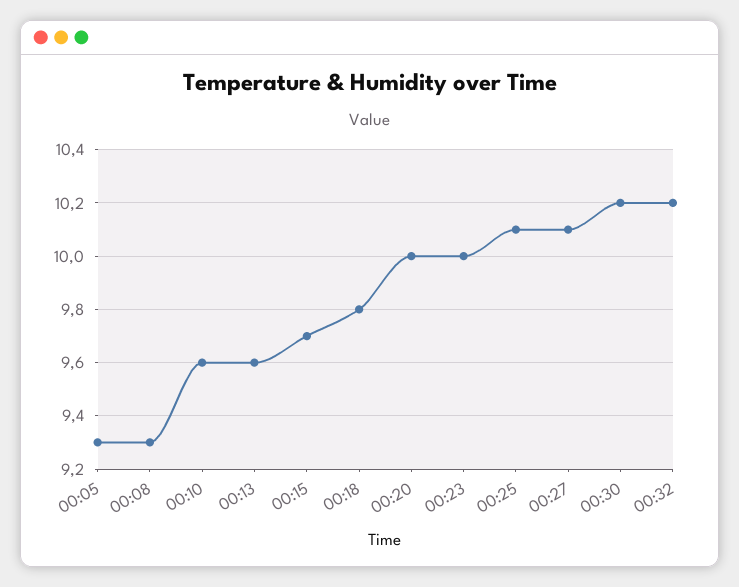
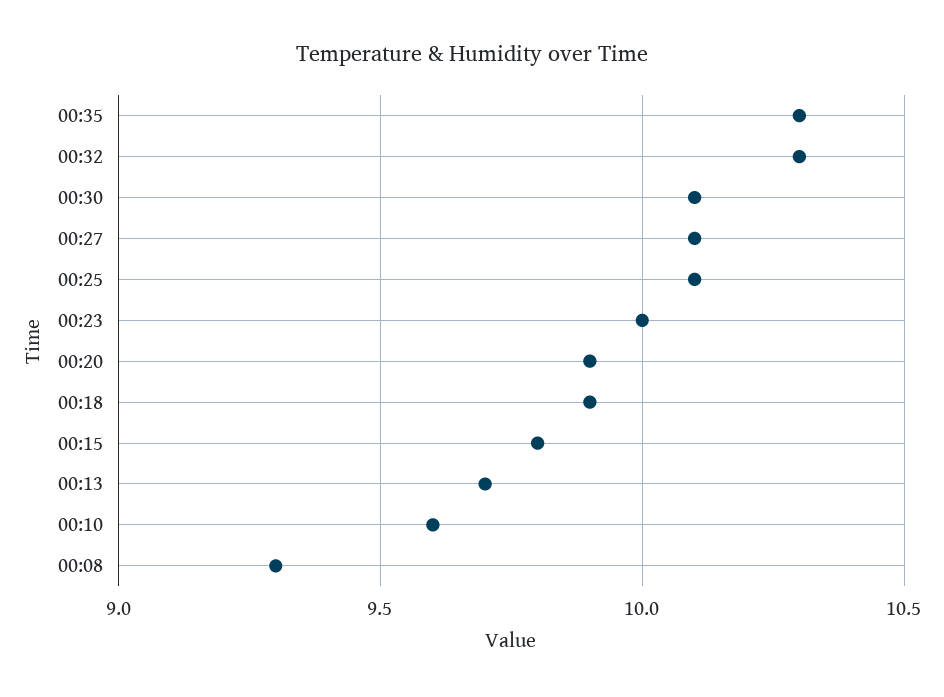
00:05: 9.3 -> none
00:13: 9.6 -> 9.7
00:15: 9.7 -> 9.8
00:18: 9.8 -> 9.9
00:20: 10 -> 9.9
00:30: 10.2 -> 10.1
00:32: 10.2 -> 10.3
00:35: none -> 10.3

